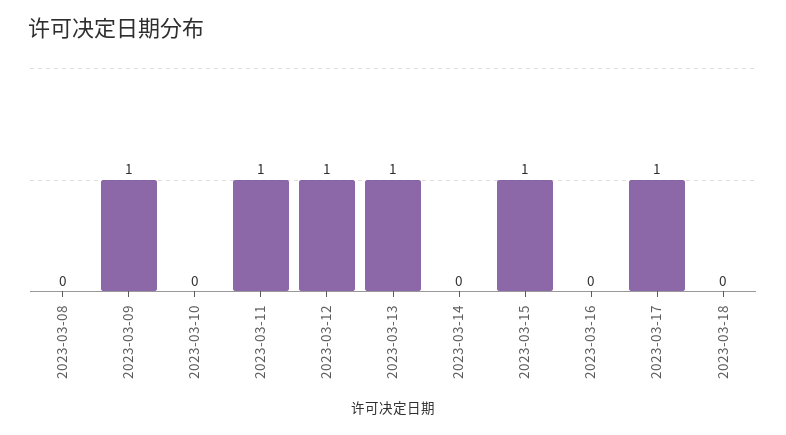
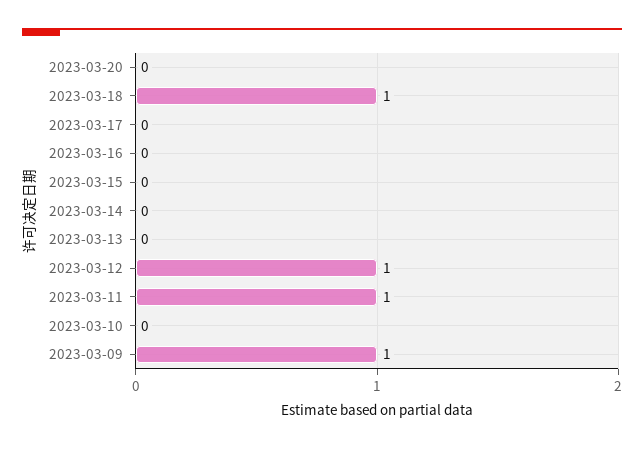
2023-03-08: 0 -> none
2023-03-13: 1 -> 0
2023-03-15: 1 -> 0
2023-03-17: 1 -> 0
2023-03-18: 0 -> 1
2023-03-20: none -> 0

